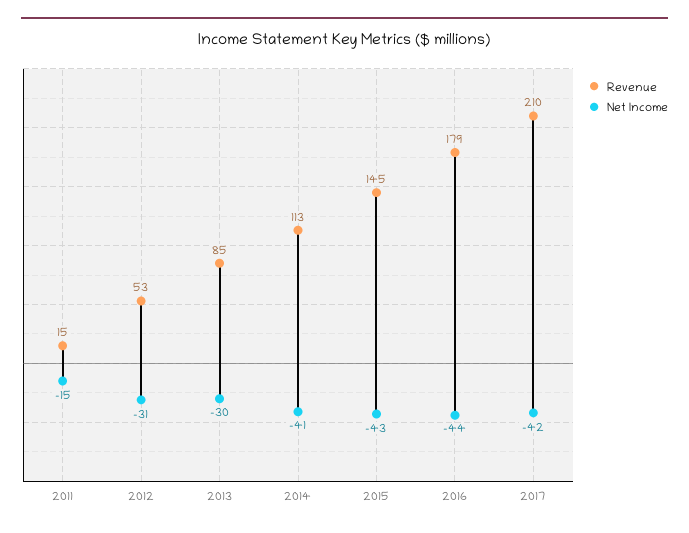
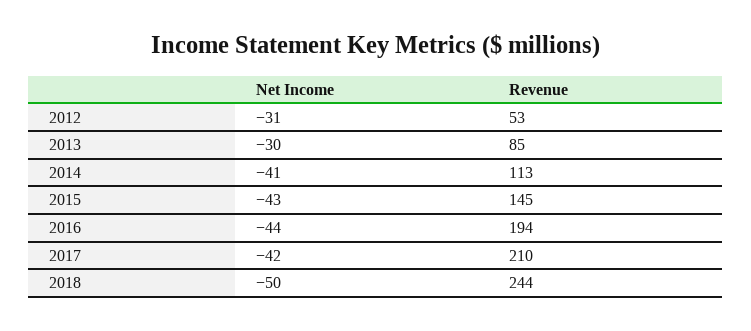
Revenue, 2011: 15 -> none
Net Income, 2011: -15 -> none
Revenue, 2016: 179 -> 194
Net Income, 2018: none -> -50
Revenue, 2018: none -> 244

